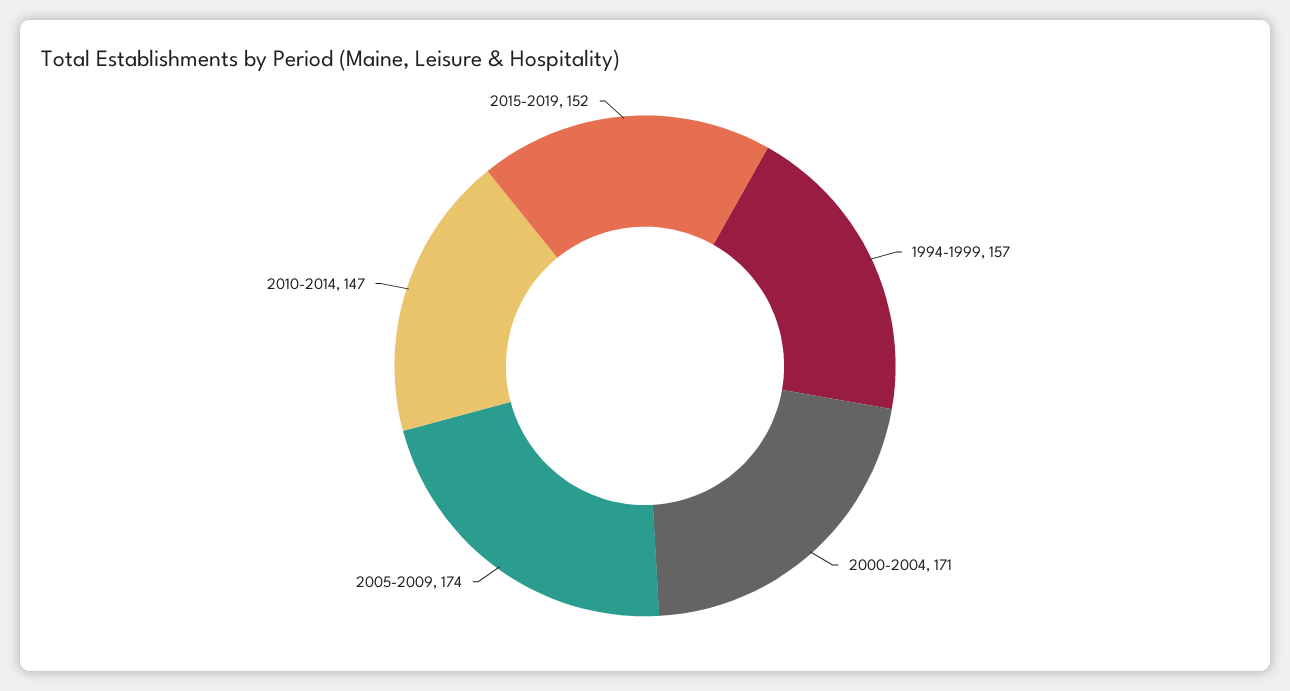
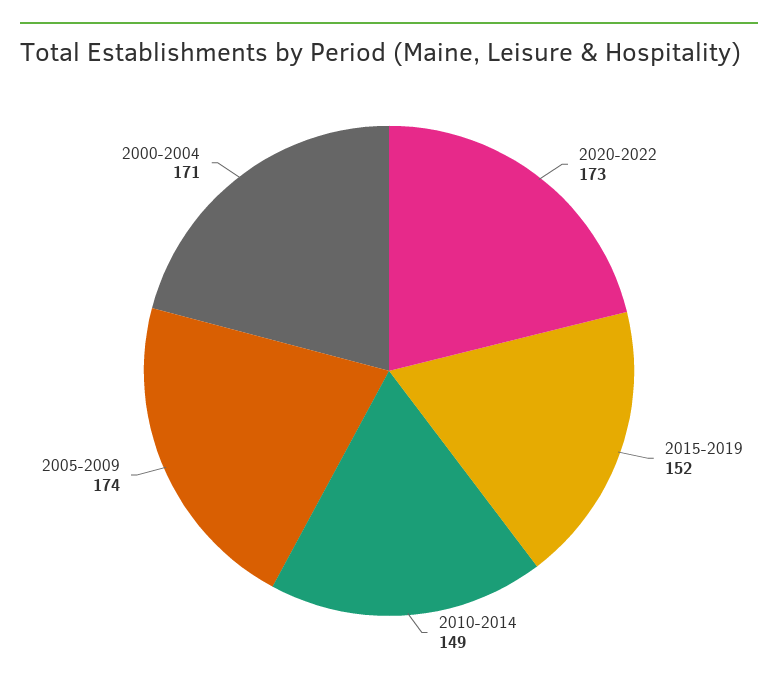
1994-1999: 157 -> none
2010-2014: 147 -> 149
2020-2022: none -> 173

